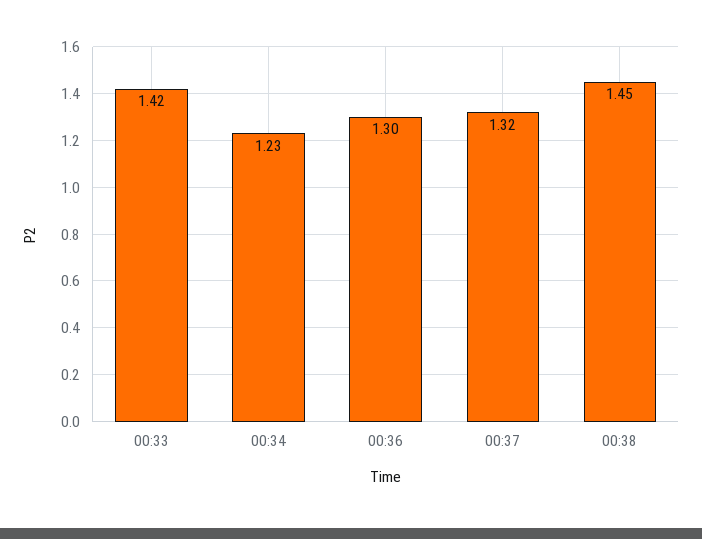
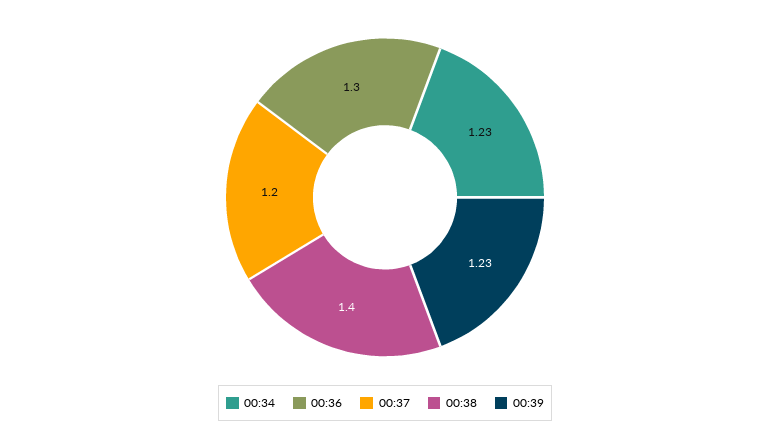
00:33: 1.42 -> none
00:37: 1.32 -> 1.2
00:38: 1.45 -> 1.4
00:39: none -> 1.23

